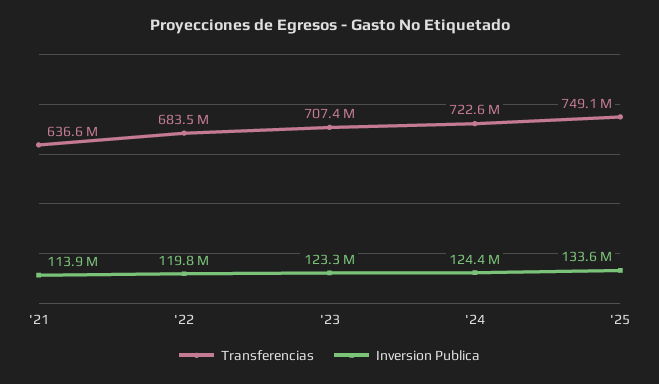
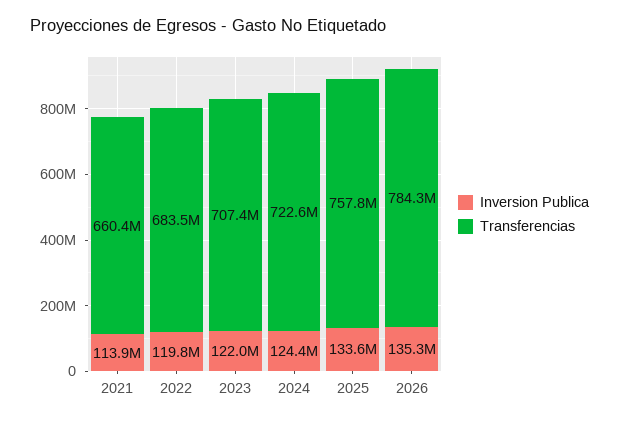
Transferencias, '21: 636600000 -> 660400000
Inversion Publica, '23: 123300000 -> 122000000
Transferencias, '25: 749100000 -> 757800000
Inversion Publica, 2026: none -> 135300000
Transferencias, 2026: none -> 784300000

